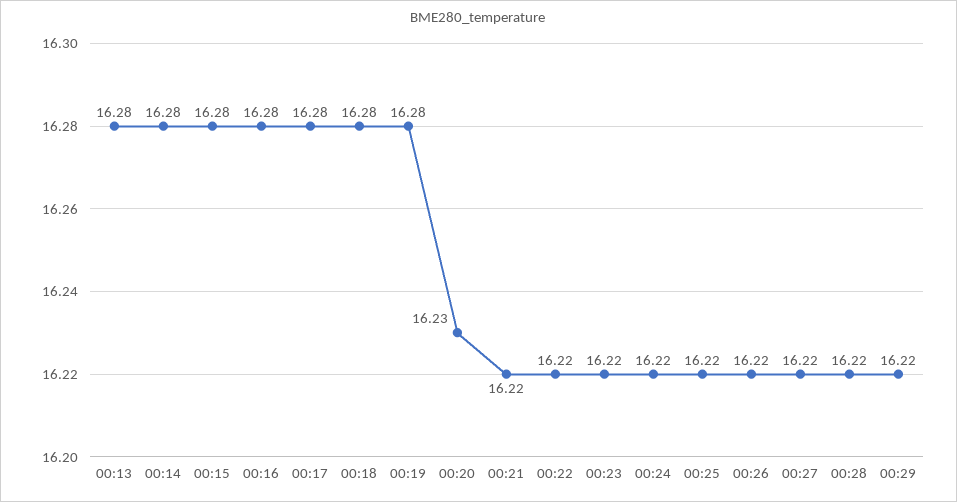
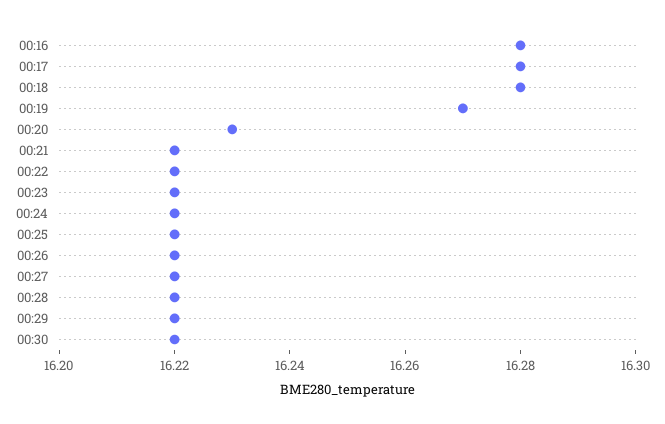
00:13: 16.28 -> none
00:14: 16.28 -> none
00:15: 16.28 -> none
00:19: 16.28 -> 16.27
00:30: none -> 16.22

